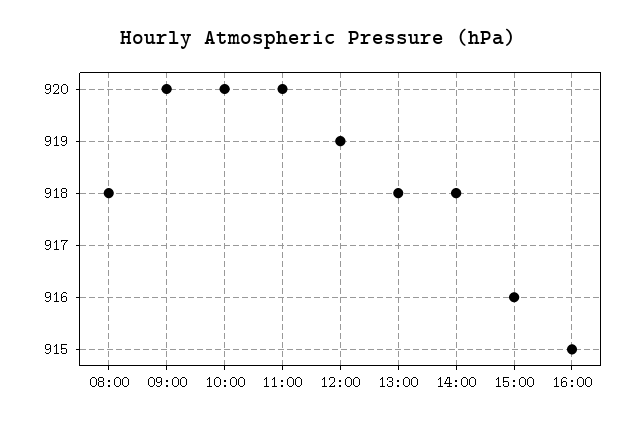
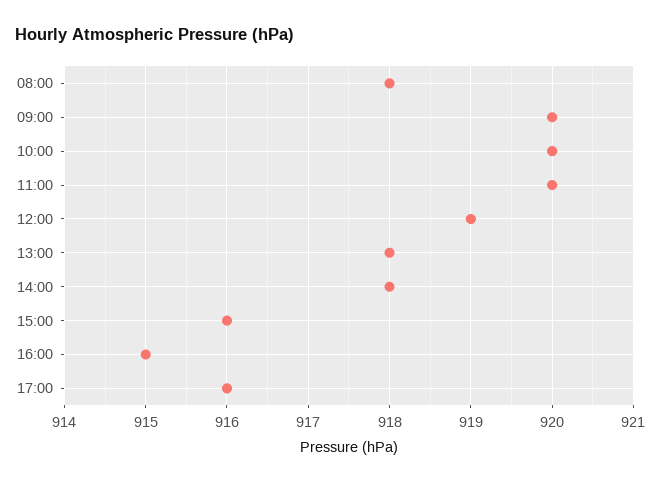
17:00: none -> 916

